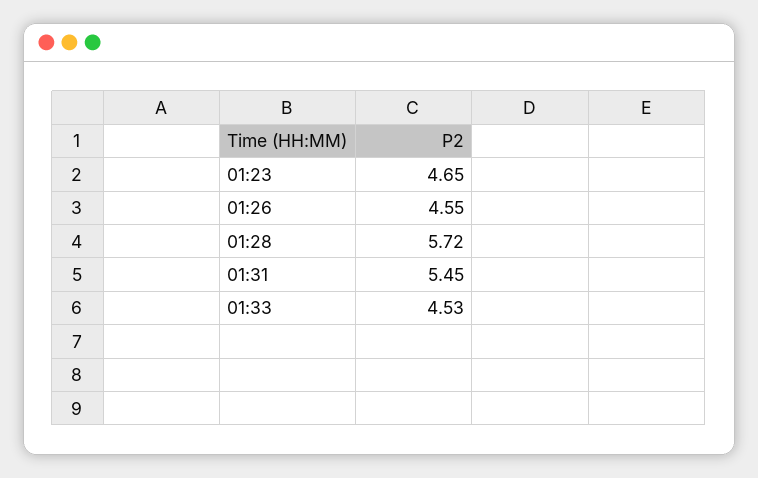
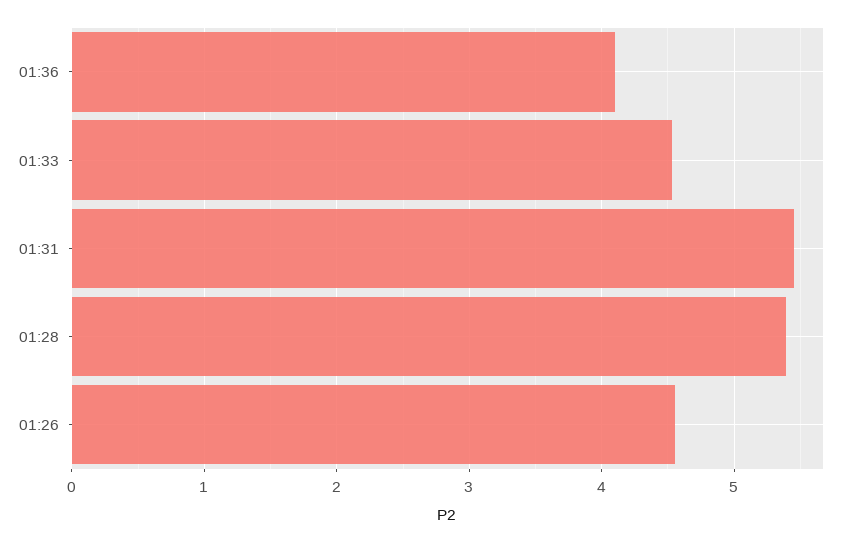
01:23: 4.65 -> none
01:28: 5.72 -> 5.4
01:36: none -> 4.1

